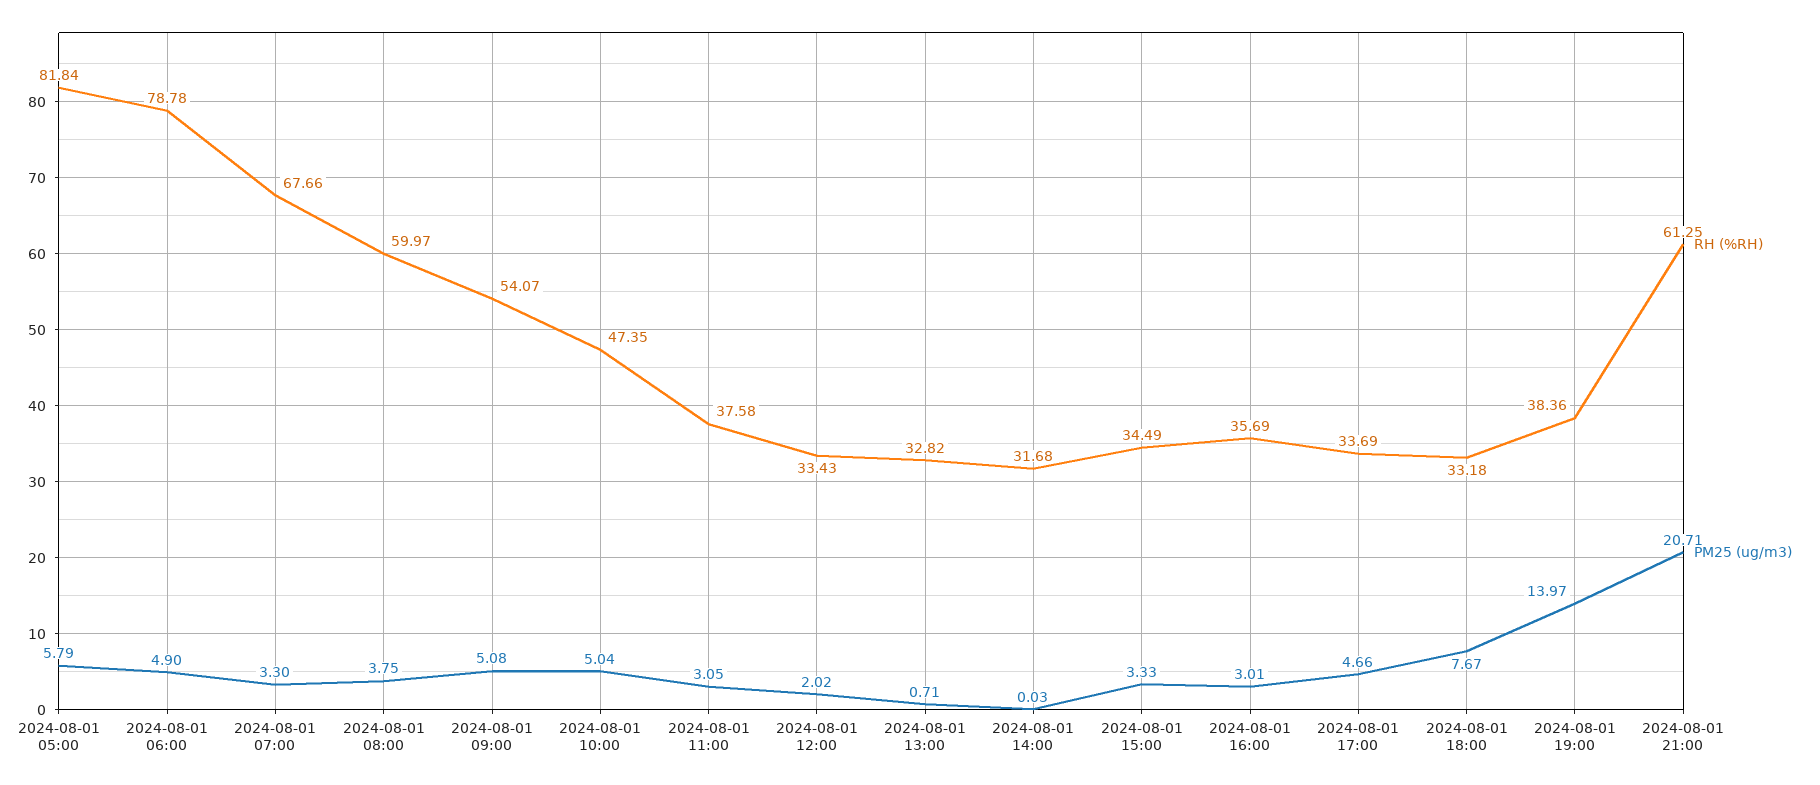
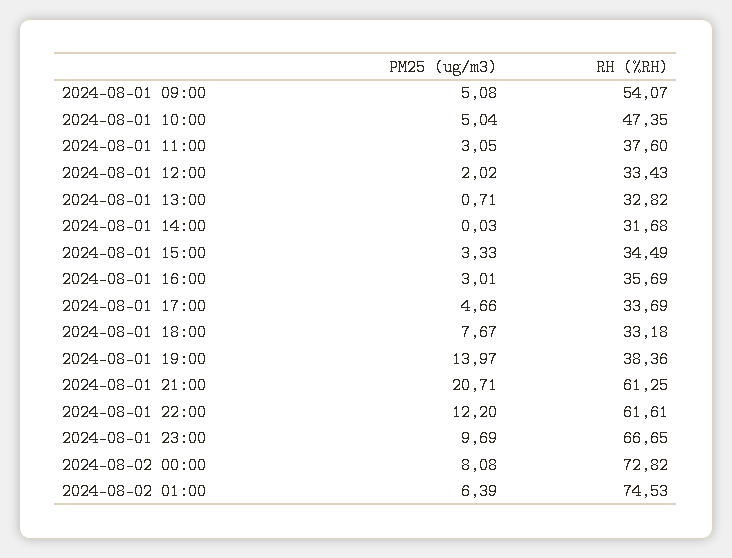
RH (%RH), 2024-08-01 05:00: 81.84 -> none
PM25 (ug/m3), 2024-08-01 05:00: 5.79 -> none
RH (%RH), 2024-08-01 06:00: 78.78 -> none
PM25 (ug/m3), 2024-08-01 06:00: 4.9 -> none
RH (%RH), 2024-08-01 07:00: 67.66 -> none
PM25 (ug/m3), 2024-08-01 07:00: 3.3 -> none
RH (%RH), 2024-08-01 08:00: 59.97 -> none
PM25 (ug/m3), 2024-08-01 08:00: 3.75 -> none
RH (%RH), 2024-08-01 11:00: 37.58 -> 37.6
PM25 (ug/m3), 2024-08-01 22:00: none -> 12.2
RH (%RH), 2024-08-01 22:00: none -> 61.61
PM25 (ug/m3), 2024-08-01 23:00: none -> 9.69
RH (%RH), 2024-08-01 23:00: none -> 66.65
PM25 (ug/m3), 2024-08-02 00:00: none -> 8.08
RH (%RH), 2024-08-02 00:00: none -> 72.82
PM25 (ug/m3), 2024-08-02 01:00: none -> 6.39
RH (%RH), 2024-08-02 01:00: none -> 74.53

